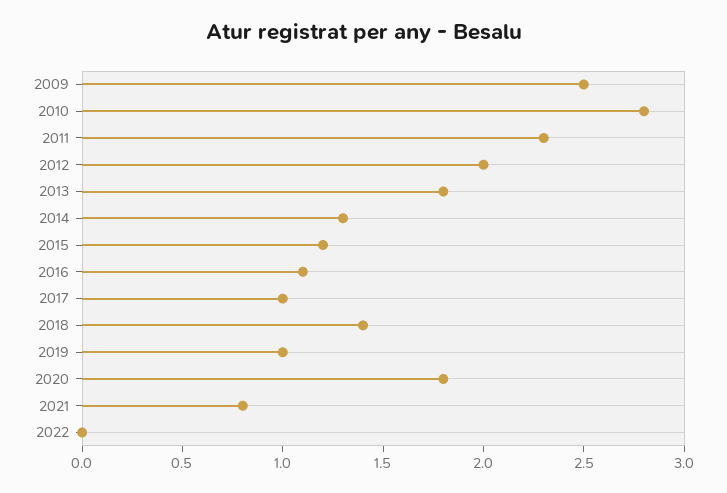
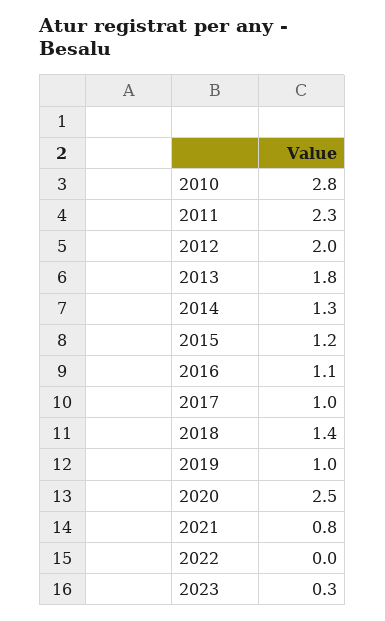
2009: 2.5 -> none
2020: 1.8 -> 2.5
2023: none -> 0.3

